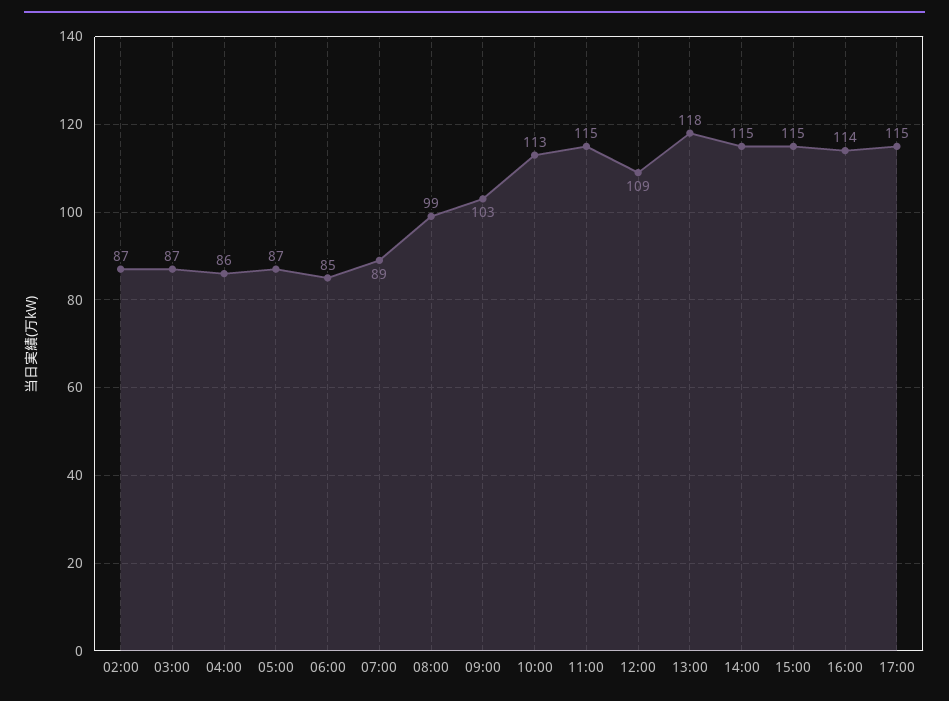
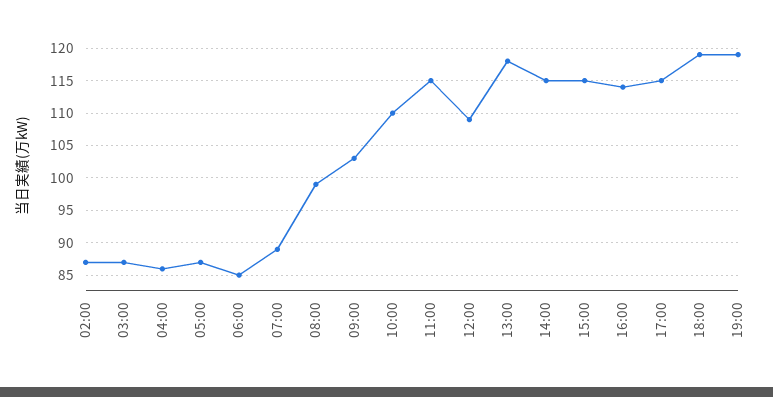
10:00: 113 -> 110
18:00: none -> 119
19:00: none -> 119

